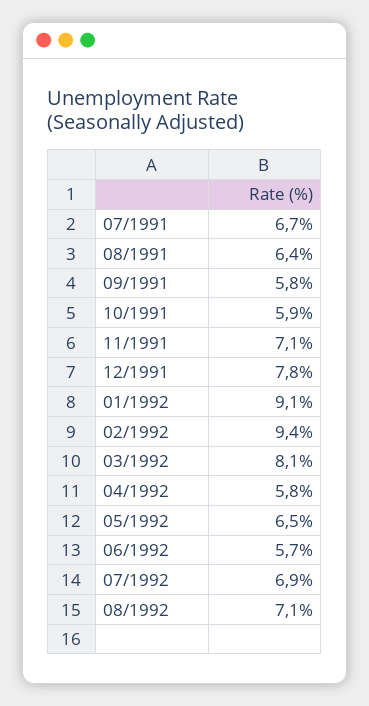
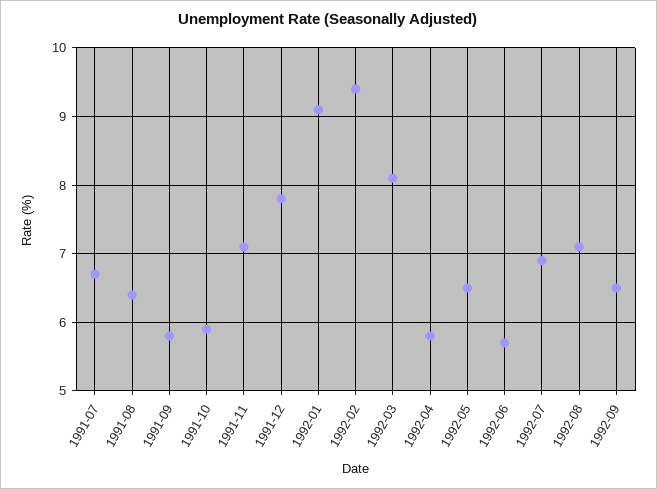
1992-09: none -> 6.5

